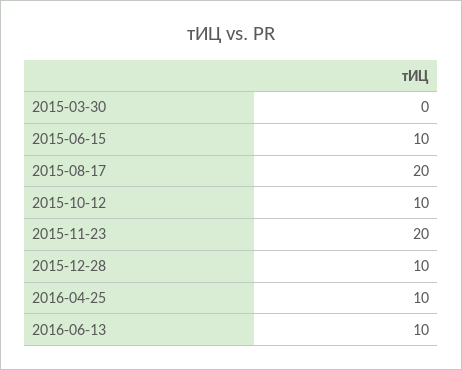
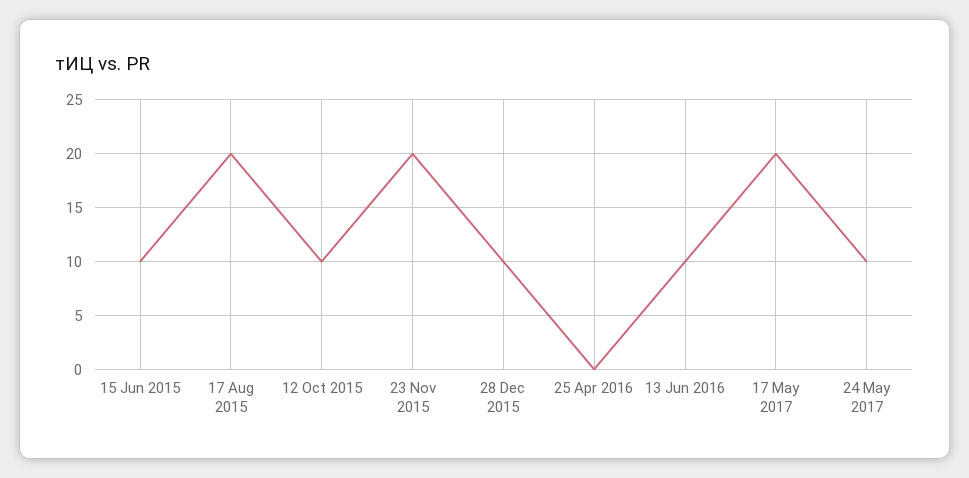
2015-03-30: 0 -> none
2016-04-25: 10 -> 0
17 May 2017: none -> 20
24 May 2017: none -> 10

